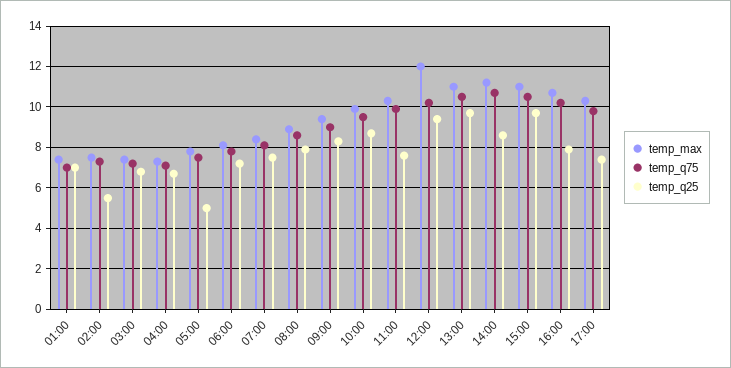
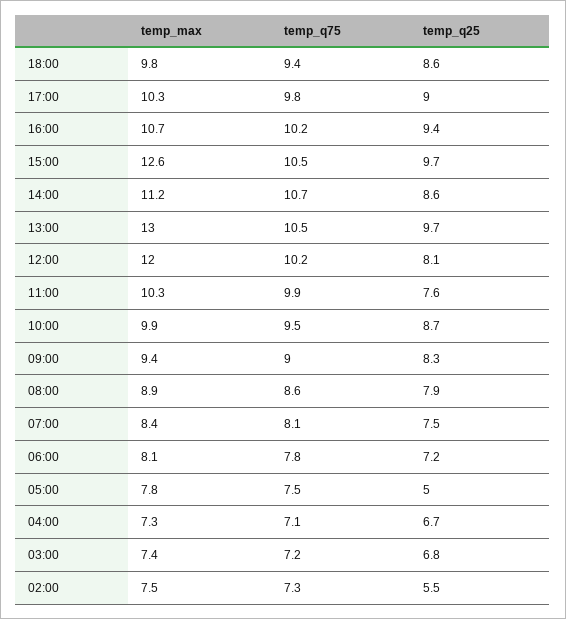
temp_max, 01:00: 7.5 -> none
temp_q75, 01:00: 7 -> none
temp_q25, 01:00: 7 -> none
temp_q25, 12:00: 9.5 -> 8.1
temp_max, 13:00: 11 -> 13
temp_max, 15:00: 11 -> 12.6
temp_q25, 16:00: 8 -> 9.4
temp_q25, 17:00: 7.5 -> 9
temp_max, 18:00: none -> 9.8
temp_q75, 18:00: none -> 9.4
temp_q25, 18:00: none -> 8.6

